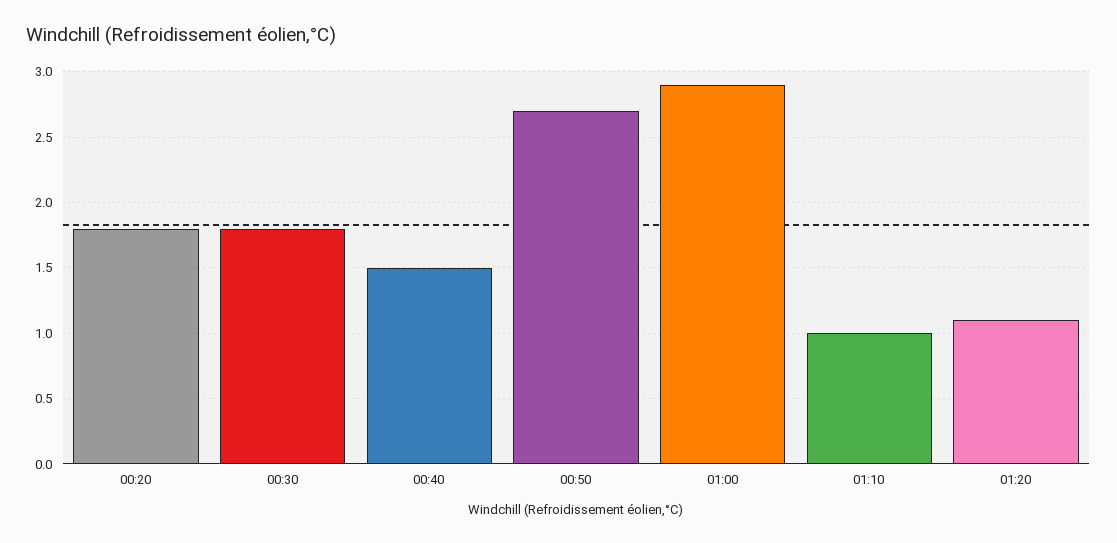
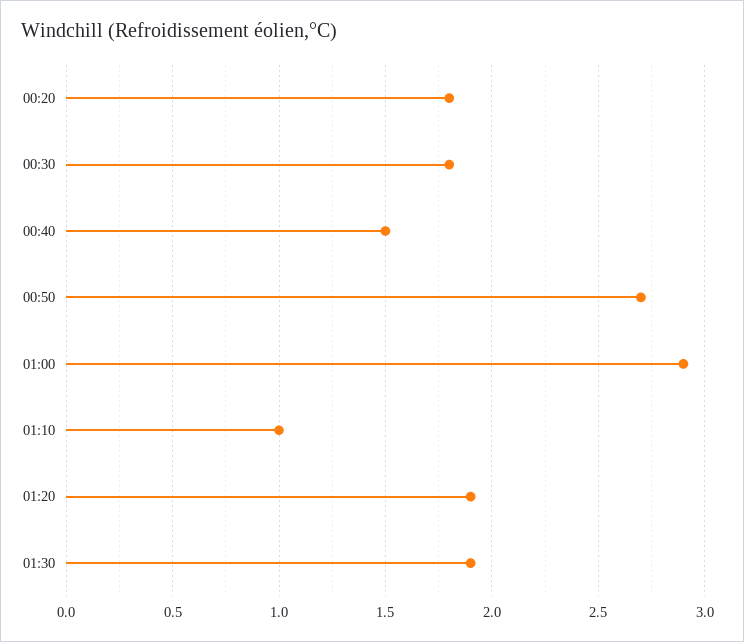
01:20: 1.1 -> 1.9
01:30: none -> 1.9

